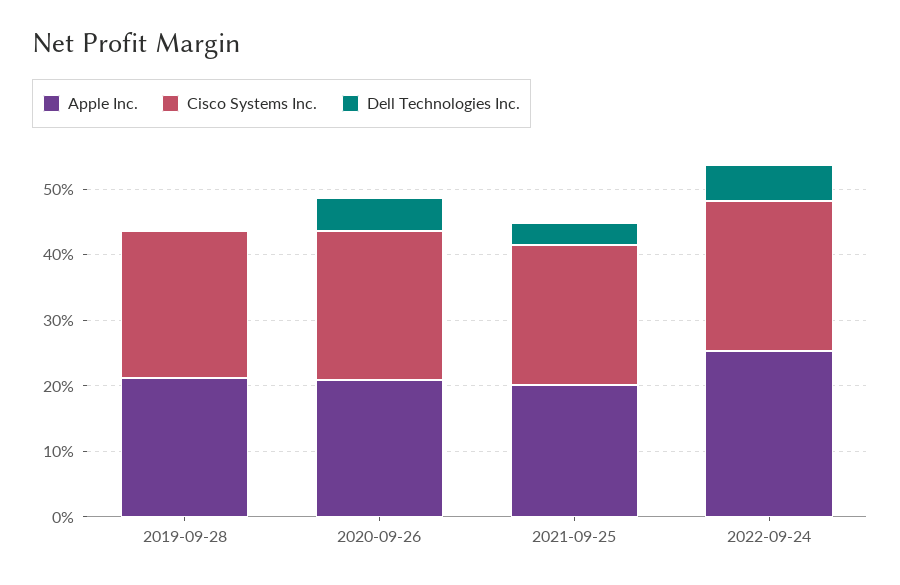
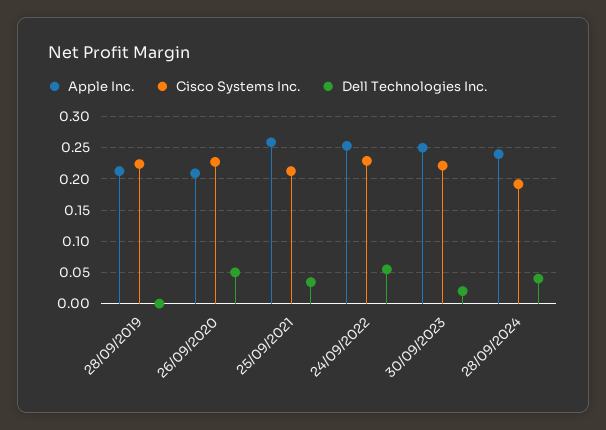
Apple Inc., 2021-09-25: 0.2 -> 0.26
Apple Inc., 30/09/2023: none -> 0.25
Cisco Systems Inc., 30/09/2023: none -> 0.22
Dell Technologies Inc., 30/09/2023: none -> 0.02
Apple Inc., 28/09/2024: none -> 0.24
Cisco Systems Inc., 28/09/2024: none -> 0.19
Dell Technologies Inc., 28/09/2024: none -> 0.04

